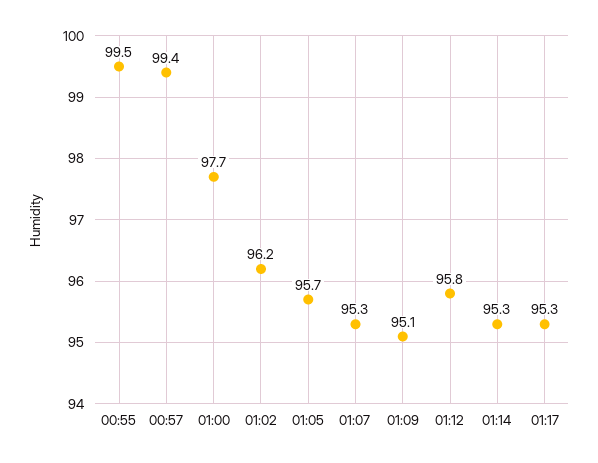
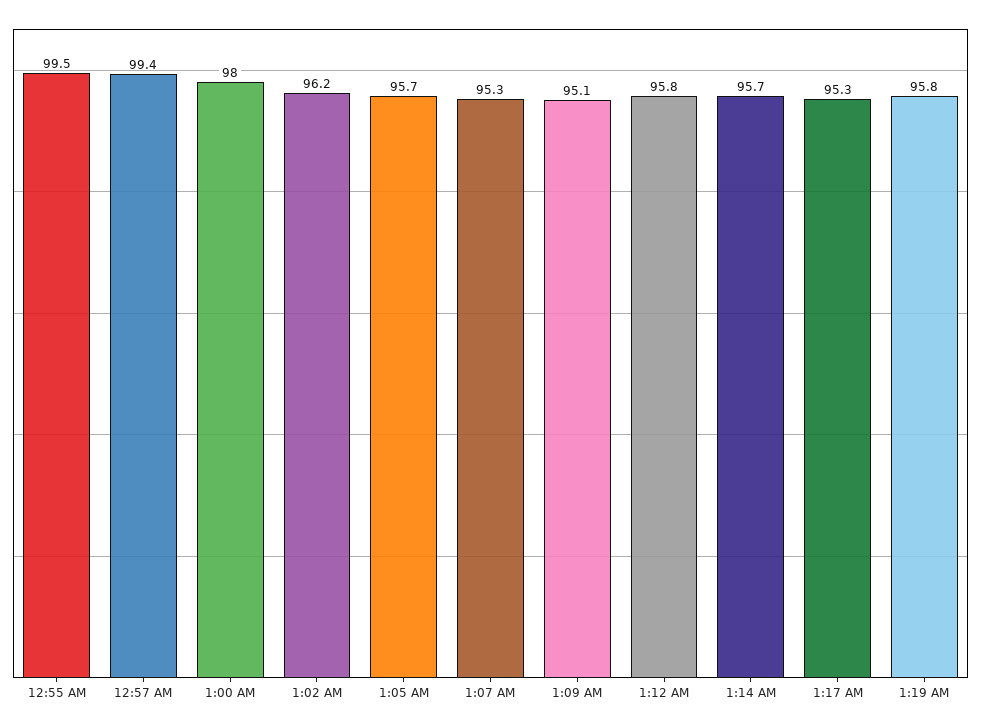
01:00: 97.7 -> 98
01:14: 95.3 -> 95.7
1:19 AM: none -> 95.8

